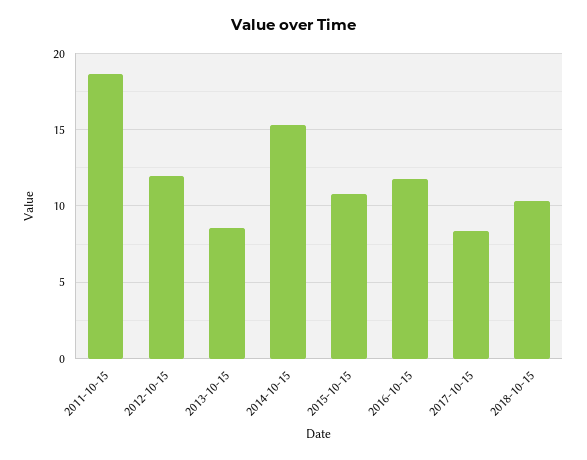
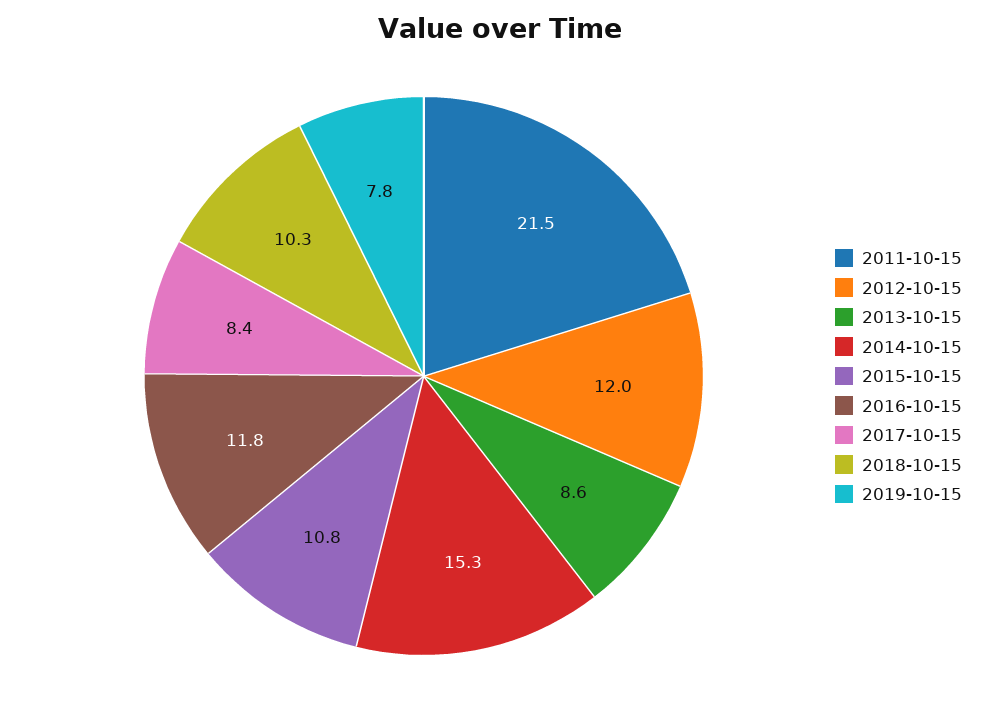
2011-10-15: 18.5 -> 21.5
2019-10-15: none -> 7.8

